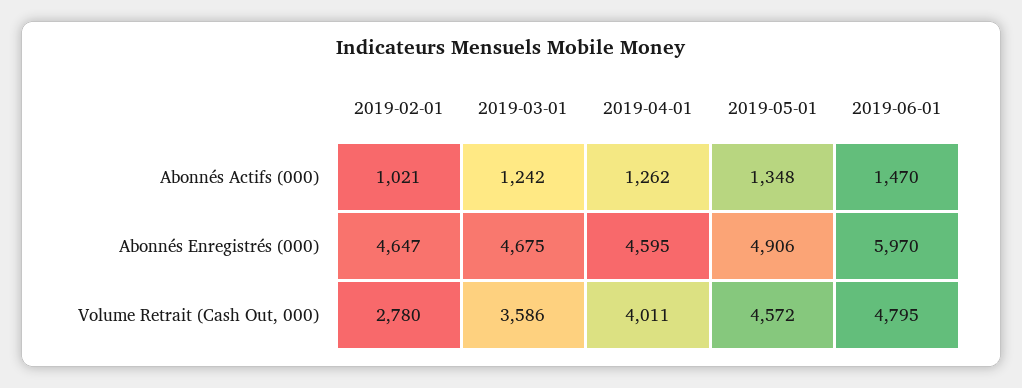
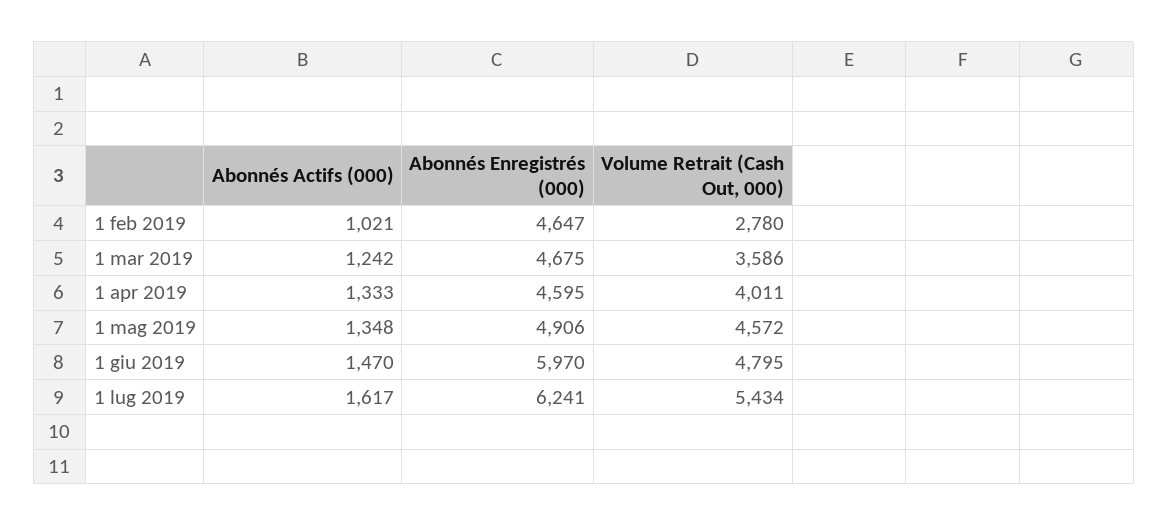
2019-04-01, Abonnés Actifs (000): 1262 -> 1333
1 lug 2019, Abonnés Actifs (000): none -> 1617
1 lug 2019, Abonnés Enregistrés (000): none -> 6241
1 lug 2019, Volume Retrait (Cash Out, 000): none -> 5434

